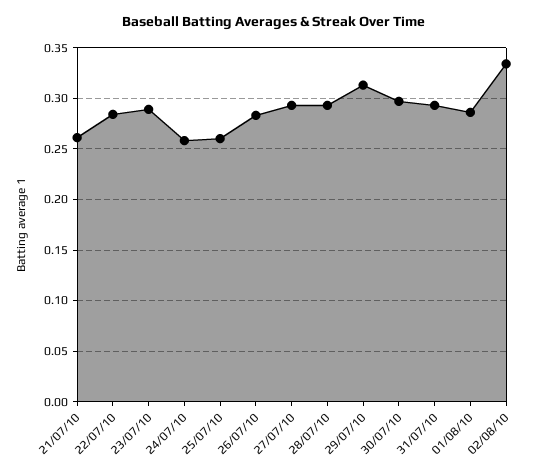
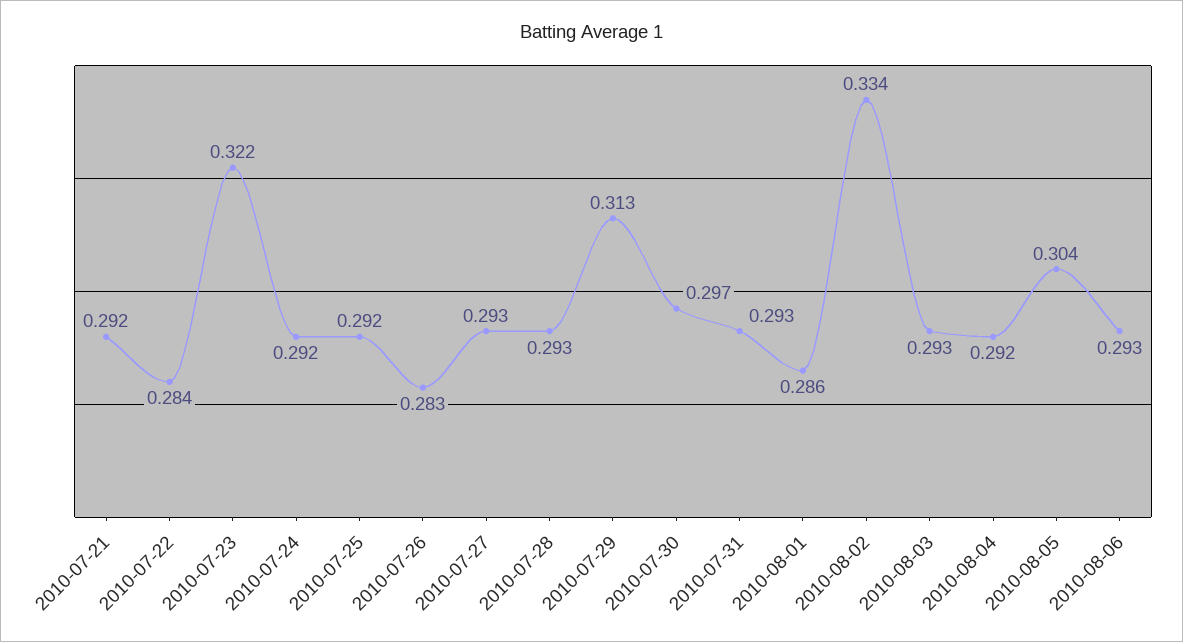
21/07/10: 0.26 -> 0.292
23/07/10: 0.29 -> 0.322
24/07/10: 0.26 -> 0.292
25/07/10: 0.26 -> 0.292
2010-08-03: none -> 0.293
2010-08-04: none -> 0.292
2010-08-05: none -> 0.304
2010-08-06: none -> 0.293

